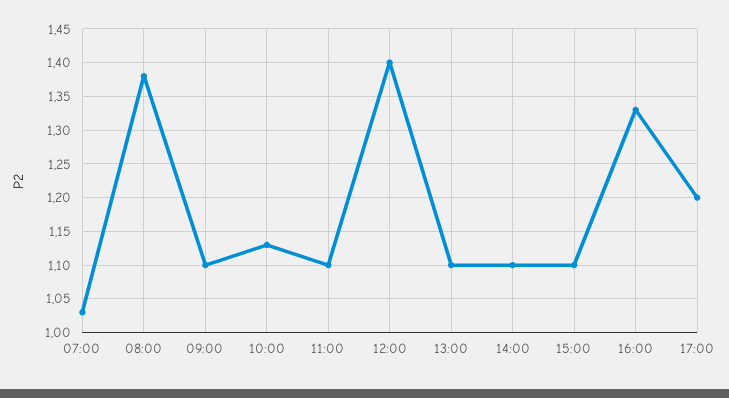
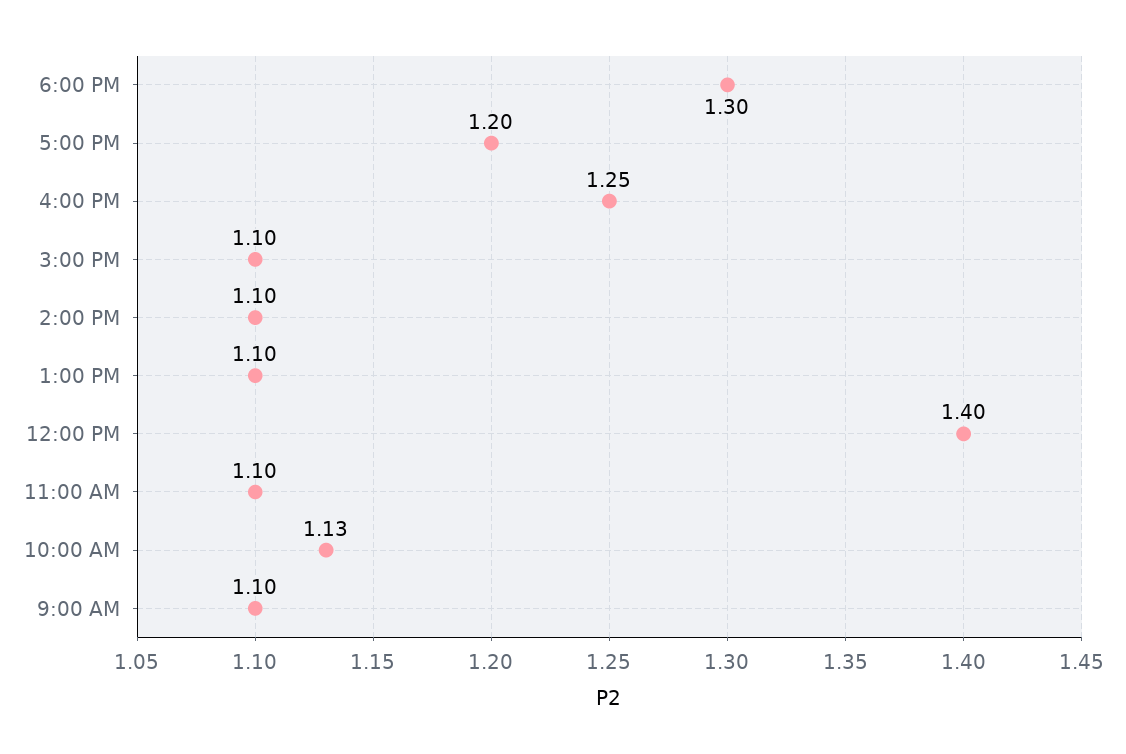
07:00: 1.03 -> none
08:00: 1.38 -> none
16:00: 1.33 -> 1.25
6:00 PM: none -> 1.3

